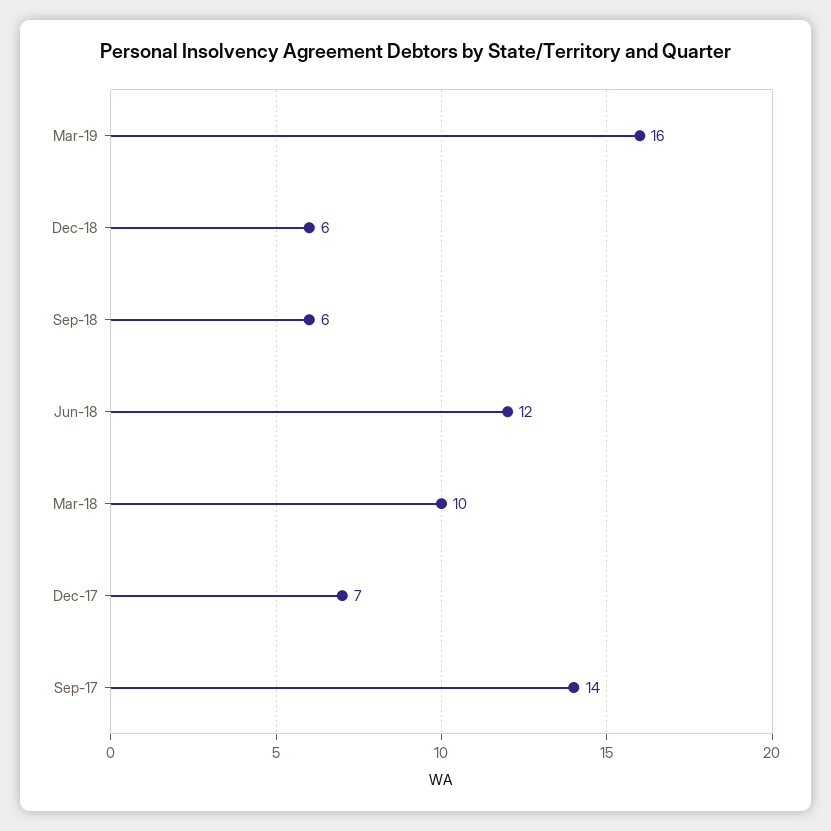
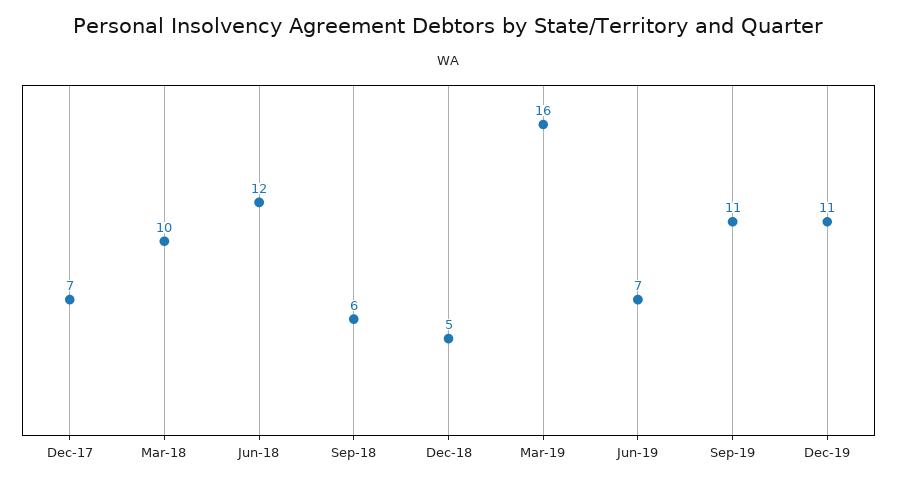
Dec-18: 6 -> 5
Sep-17: 14 -> none
Jun-19: none -> 7
Sep-19: none -> 11
Dec-19: none -> 11

